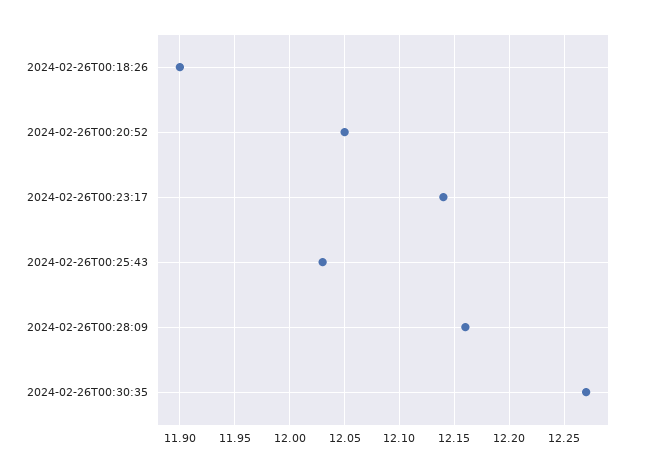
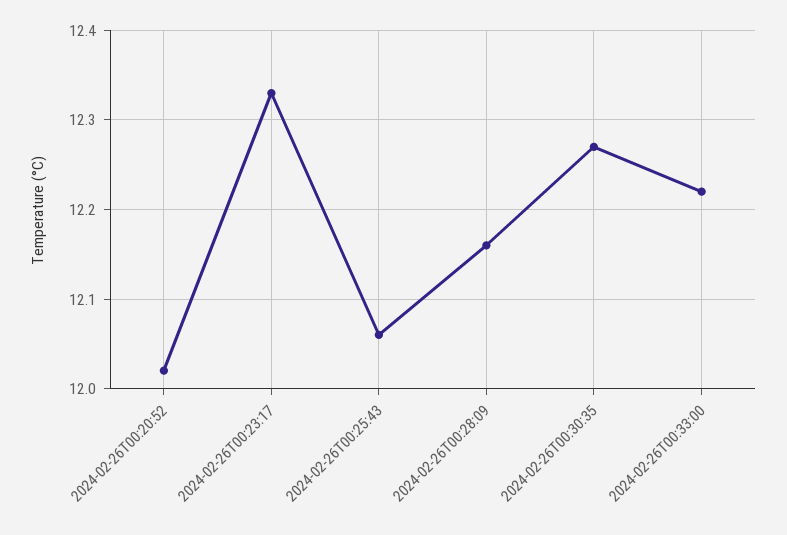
2024-02-26T00:18:26: 11.9 -> none
2024-02-26T00:20:52: 12.05 -> 12.02
2024-02-26T00:23:17: 12.14 -> 12.33
2024-02-26T00:25:43: 12.03 -> 12.06
2024-02-26T00:33:00: none -> 12.22

